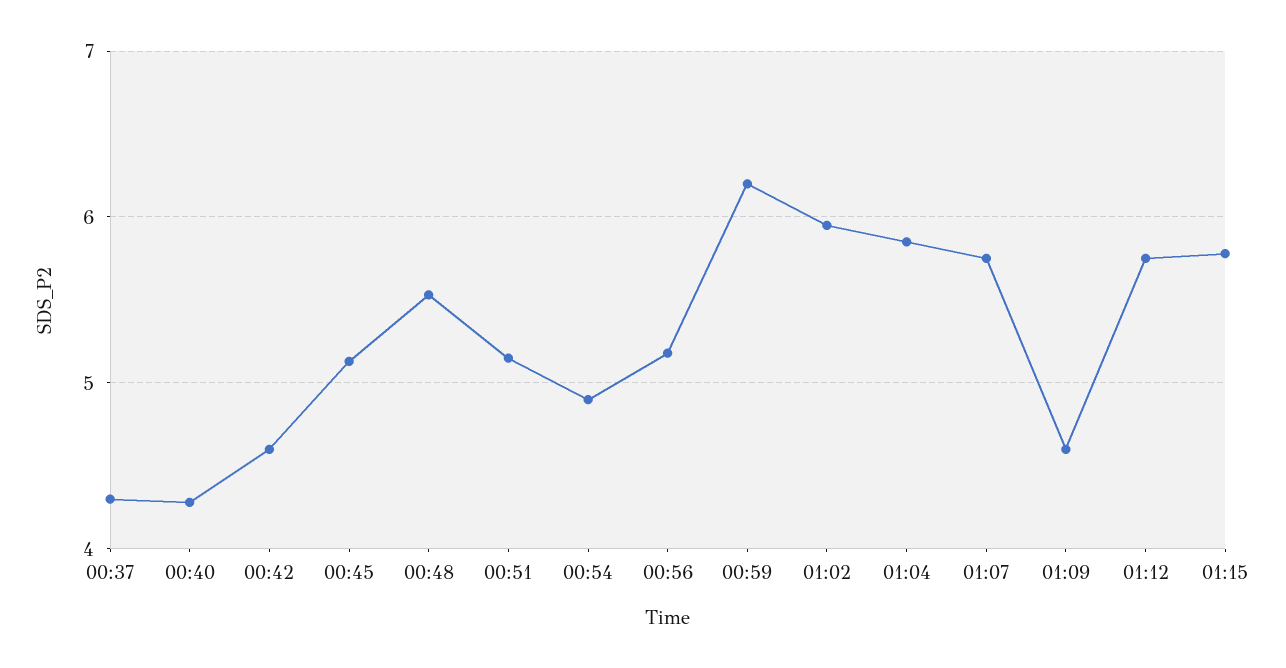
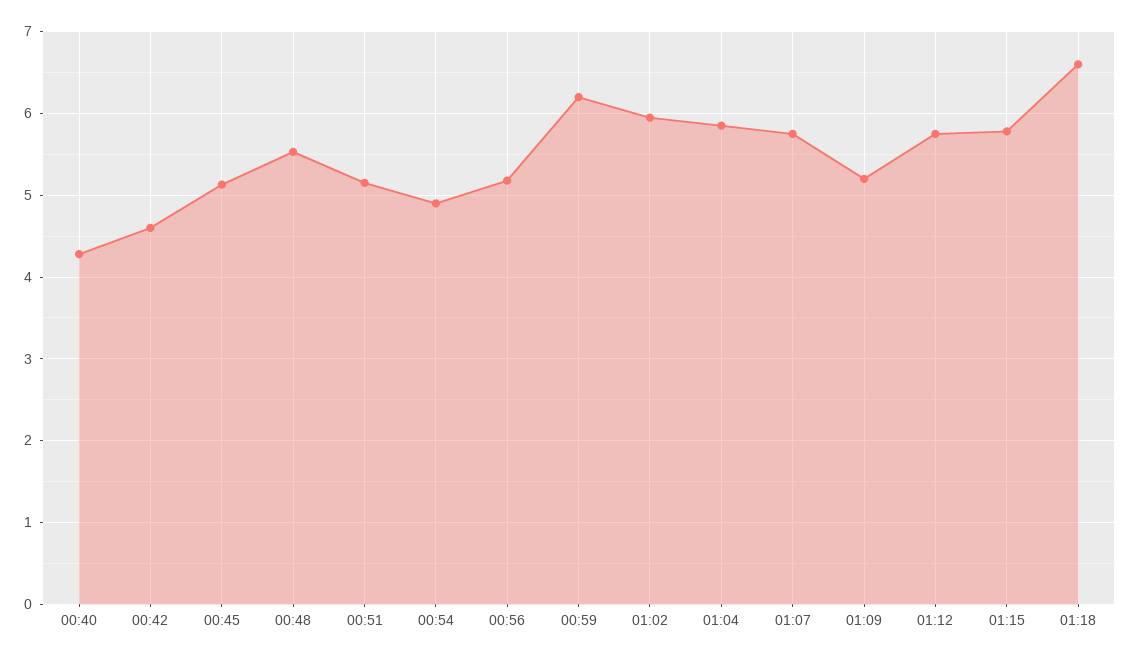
00:37: 4.3 -> none
01:09: 4.6 -> 5.2
01:18: none -> 6.6

